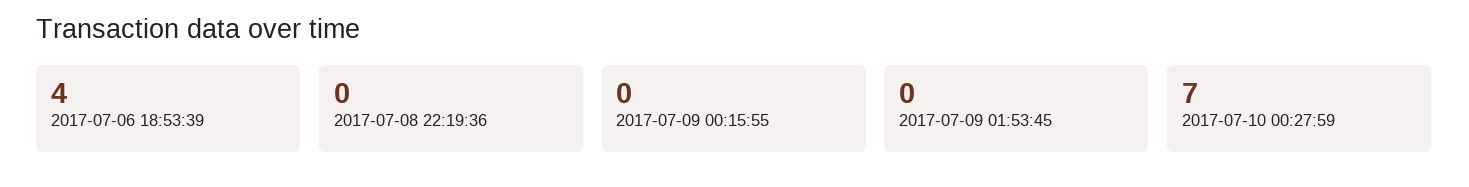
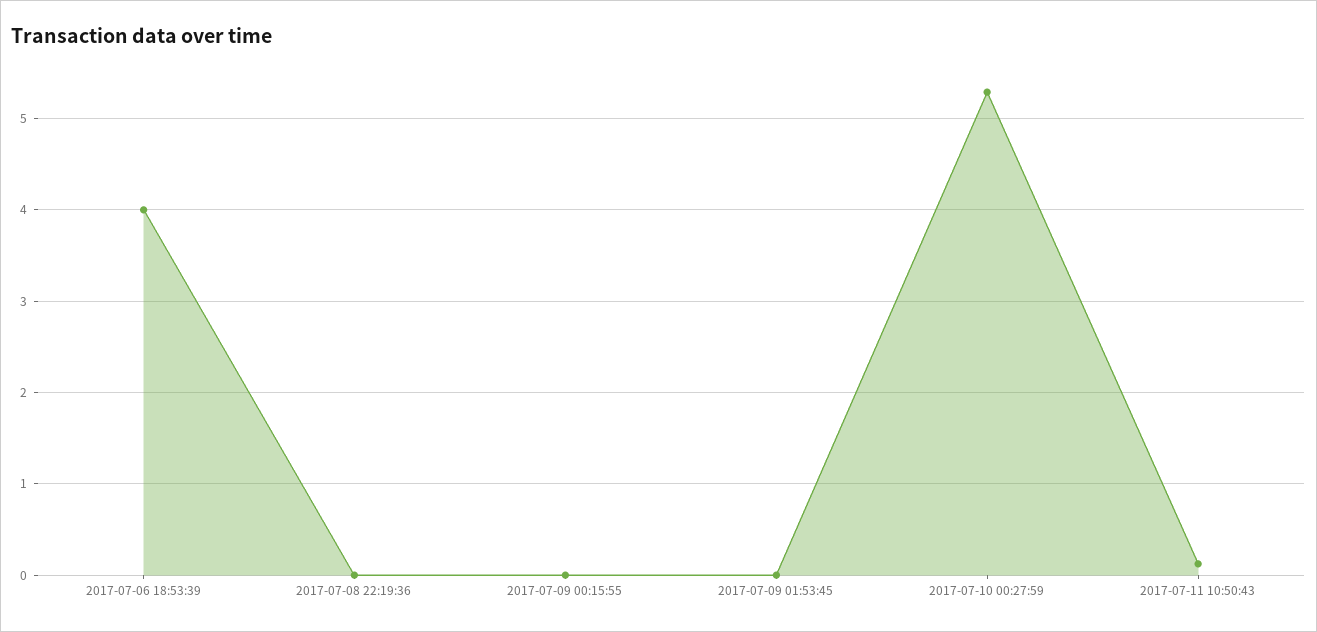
2017-07-10 00:27:59: 7 -> 5.3
2017-07-11 10:50:43: none -> 0.1

